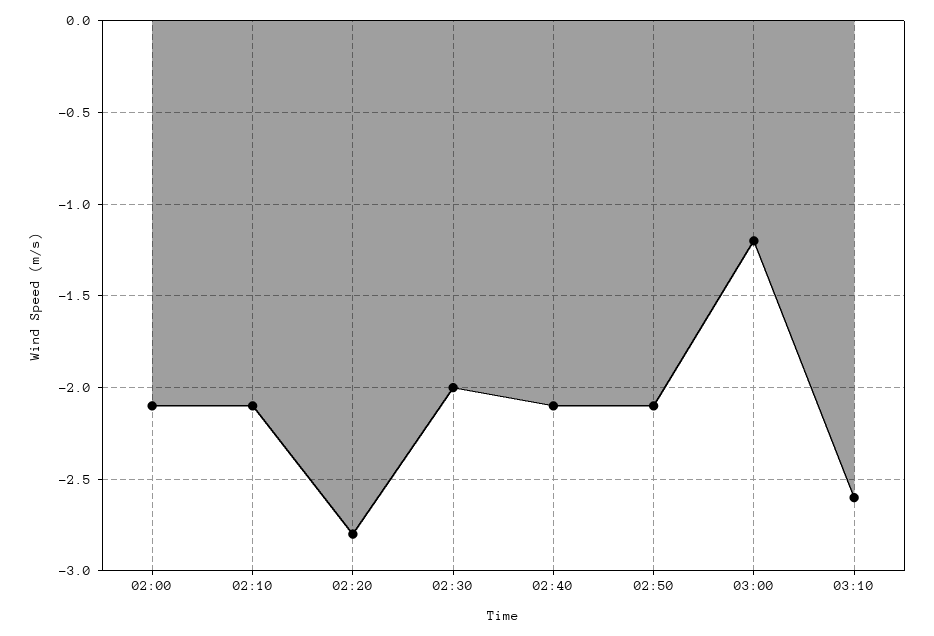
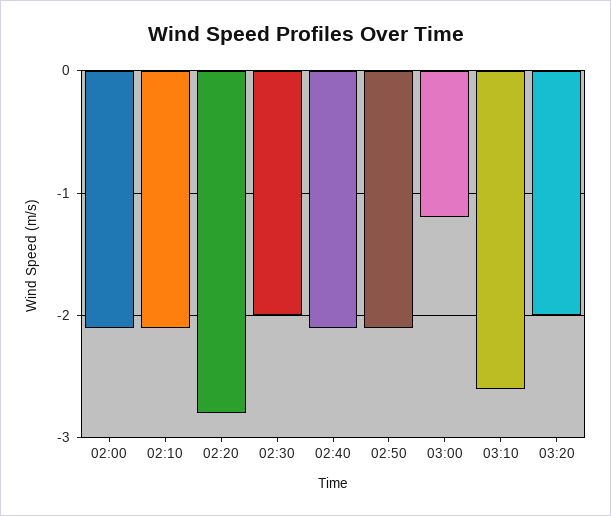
03:20: none -> -2

